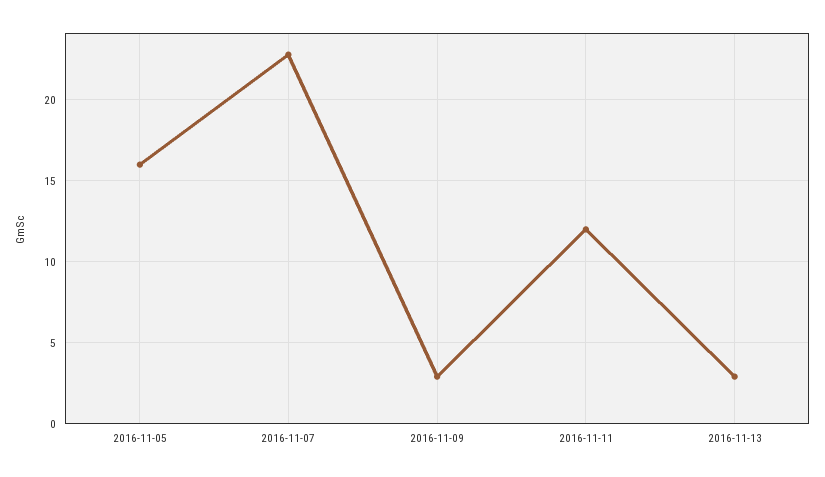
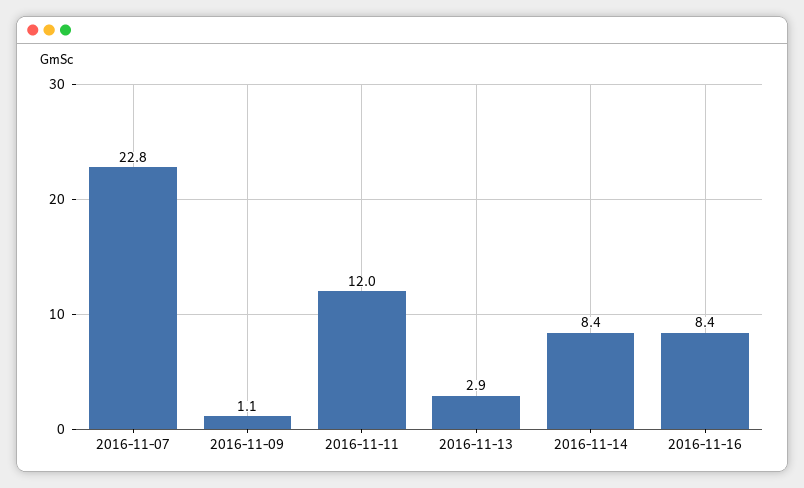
2016-11-05: 16 -> none
2016-11-09: 3 -> 1.1
2016-11-14: none -> 8.4
2016-11-16: none -> 8.4

